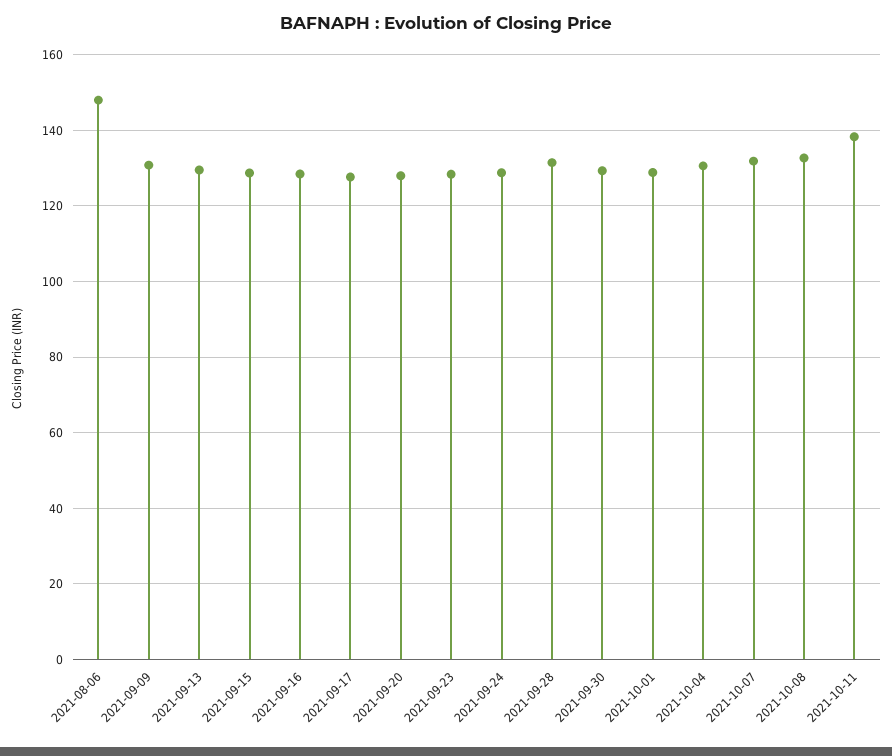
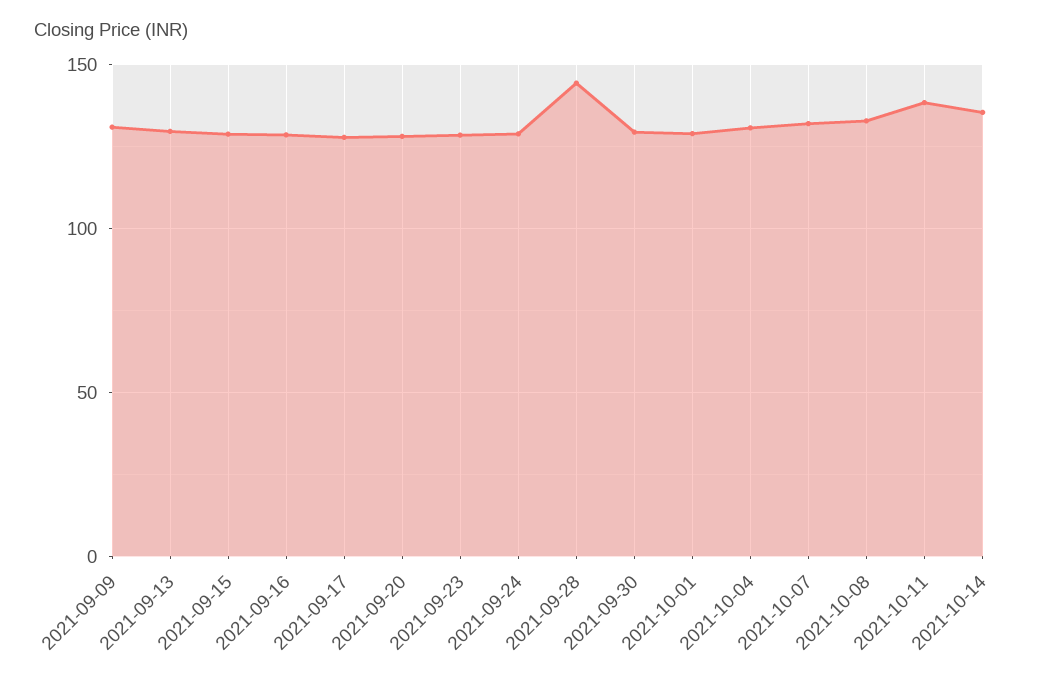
2021-08-06: 148 -> none
2021-09-28: 132 -> 145
2021-10-14: none -> 135

